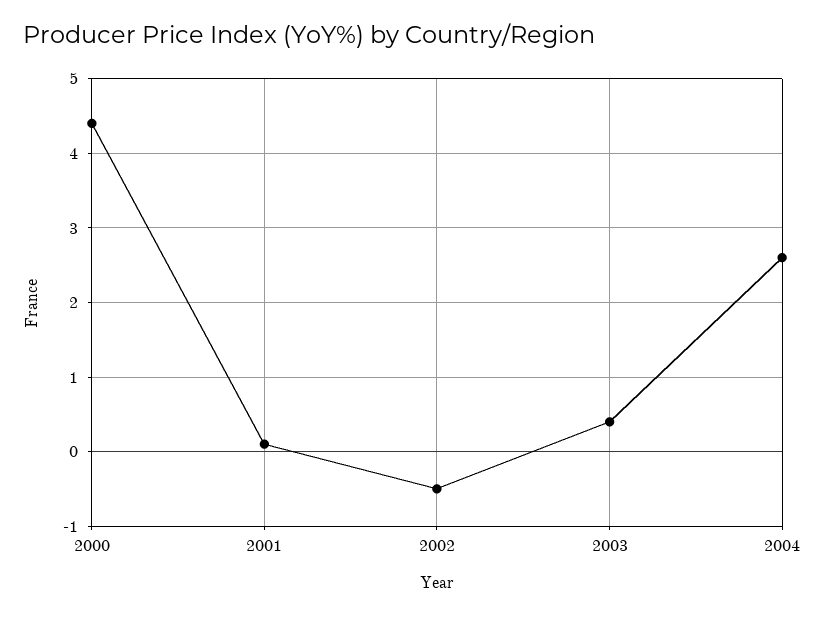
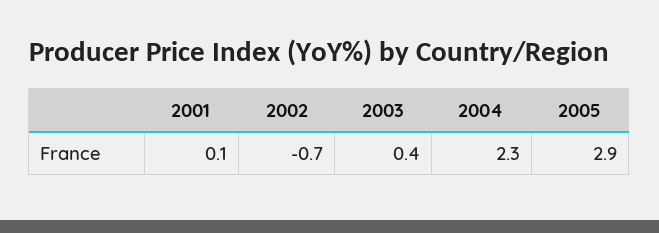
2000: 4.4 -> none
2002: -0.5 -> -0.7
2004: 2.6 -> 2.3
2005: none -> 2.9

